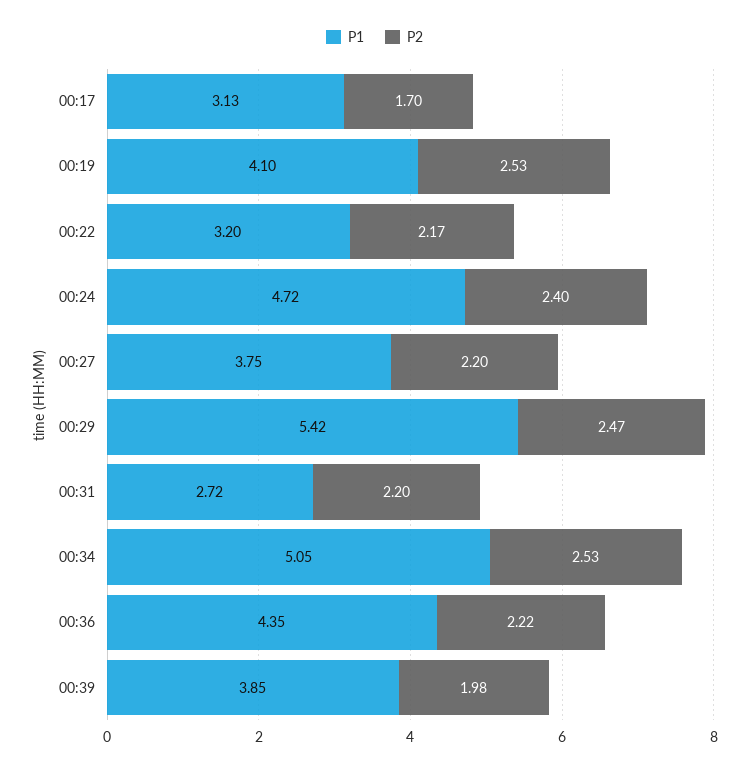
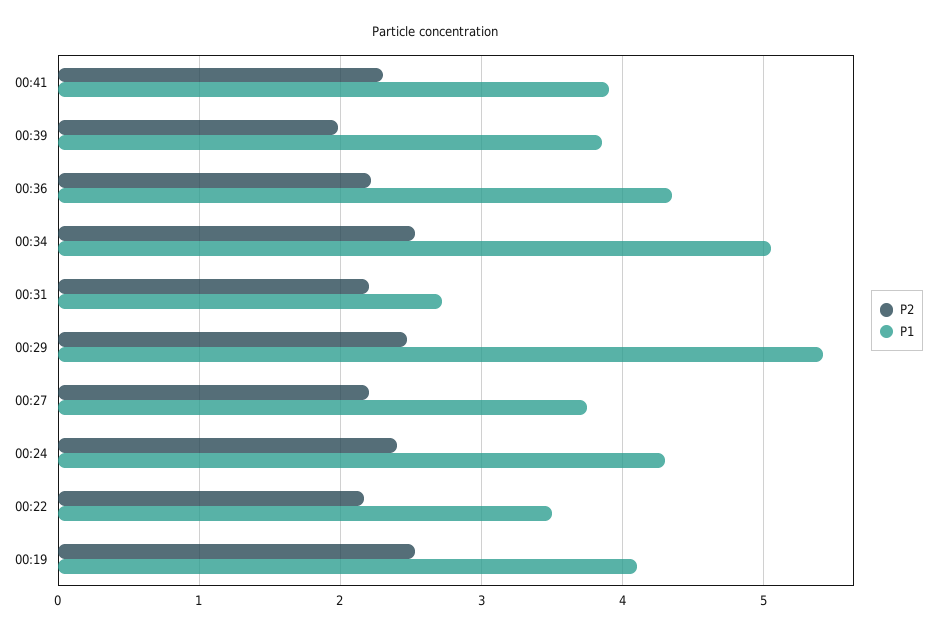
P1, 00:17: 3.13 -> none
P2, 00:17: 1.7 -> none
P1, 00:22: 3.2 -> 3.5
P1, 00:24: 4.72 -> 4.3
P2, 00:41: none -> 2.3
P1, 00:41: none -> 3.9

